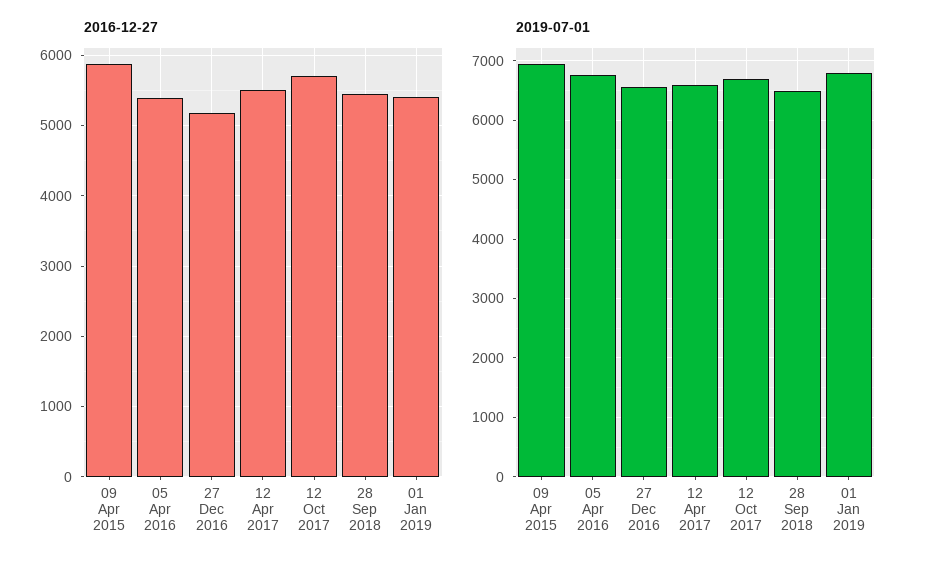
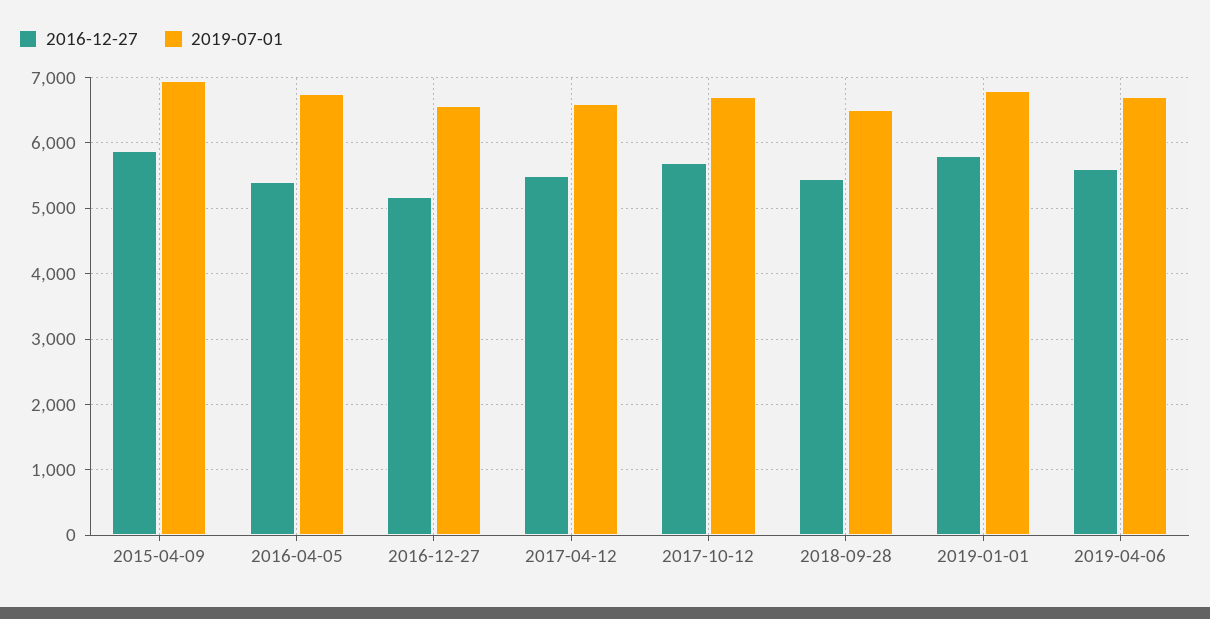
2016-12-27, 01 Jan 2019: 5400 -> 5800
2016-12-27, 2019-04-06: none -> 5600
2019-07-01, 2019-04-06: none -> 6700

